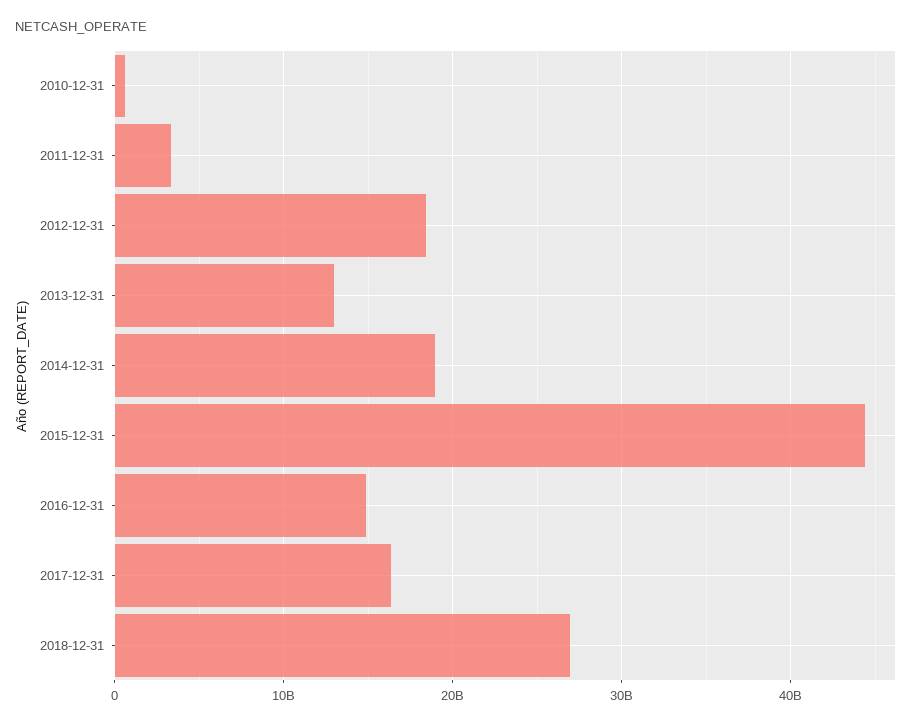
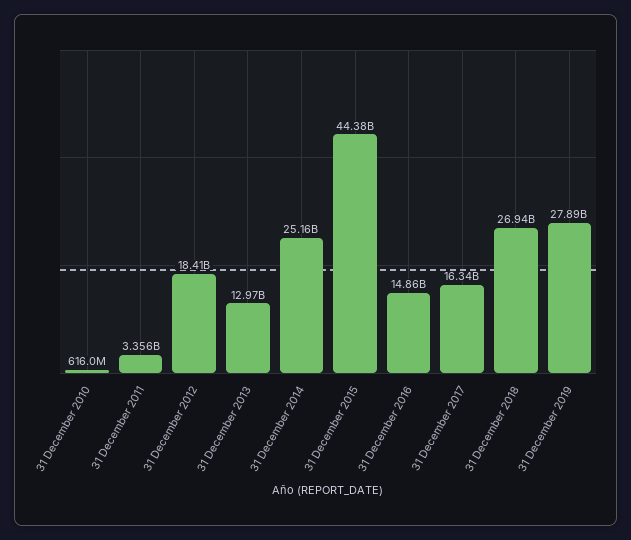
2014-12-31: 19000000000 -> 25160000000
31 December 2019: none -> 27890000000

